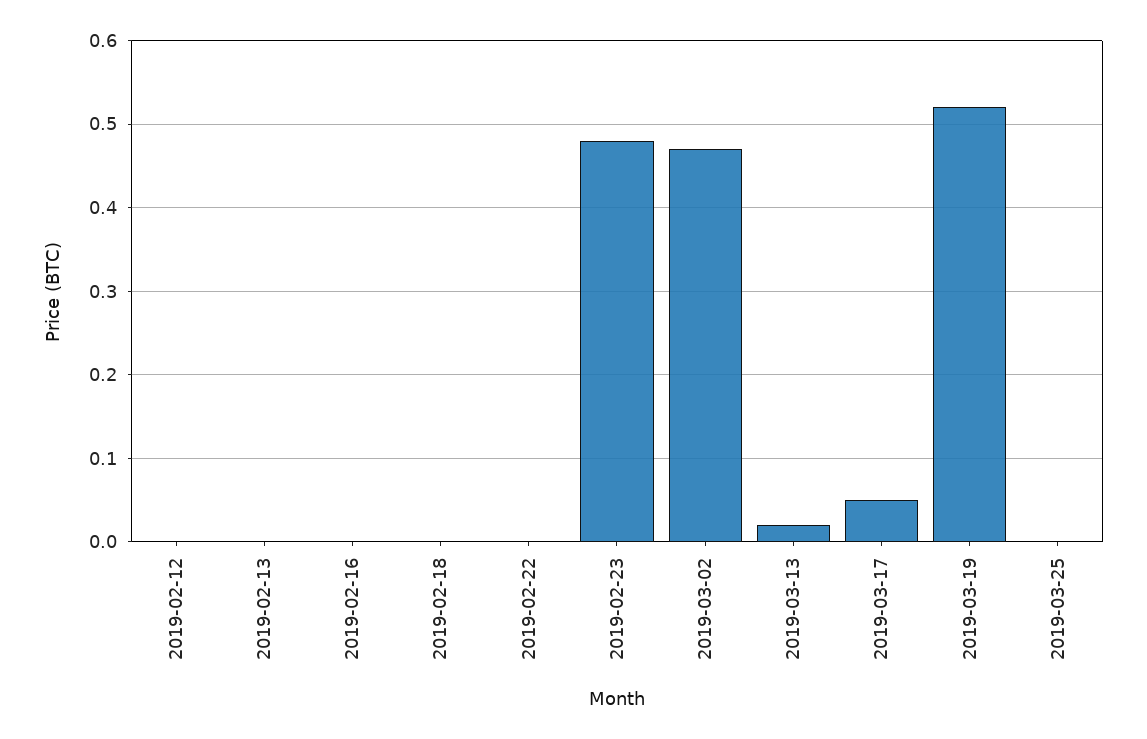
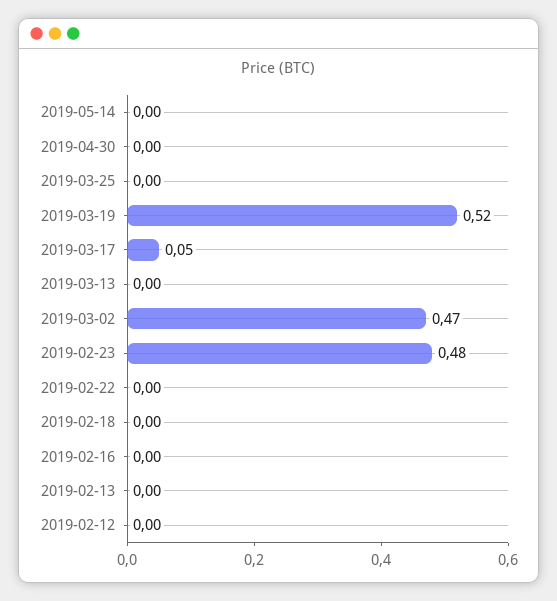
2019-03-13: 0.02 -> 0
2019-05-14: none -> 0
2019-04-30: none -> 0

